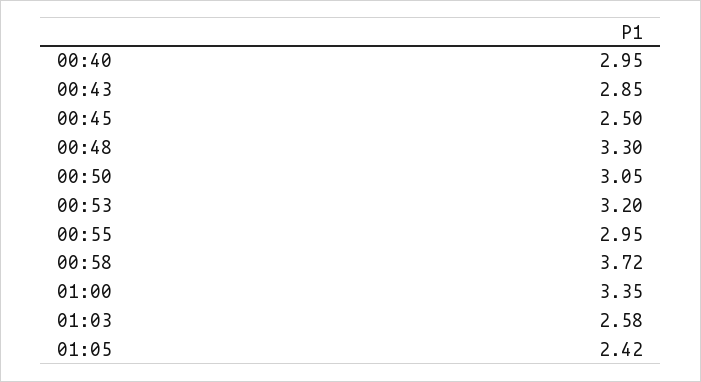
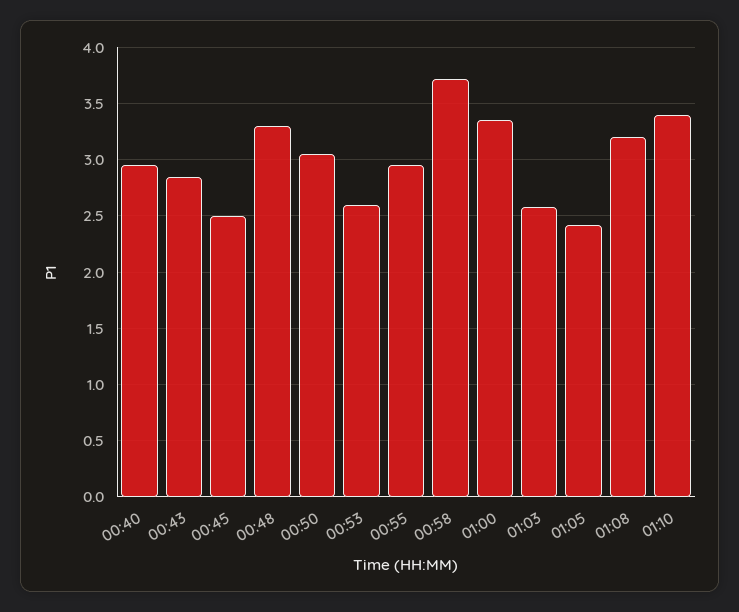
00:53: 3.2 -> 2.6
01:08: none -> 3.2
01:10: none -> 3.4

